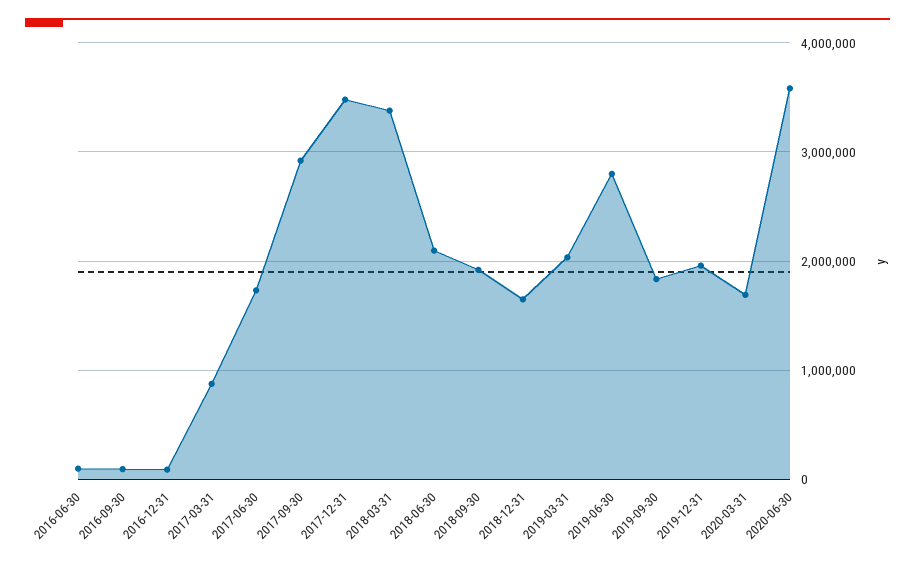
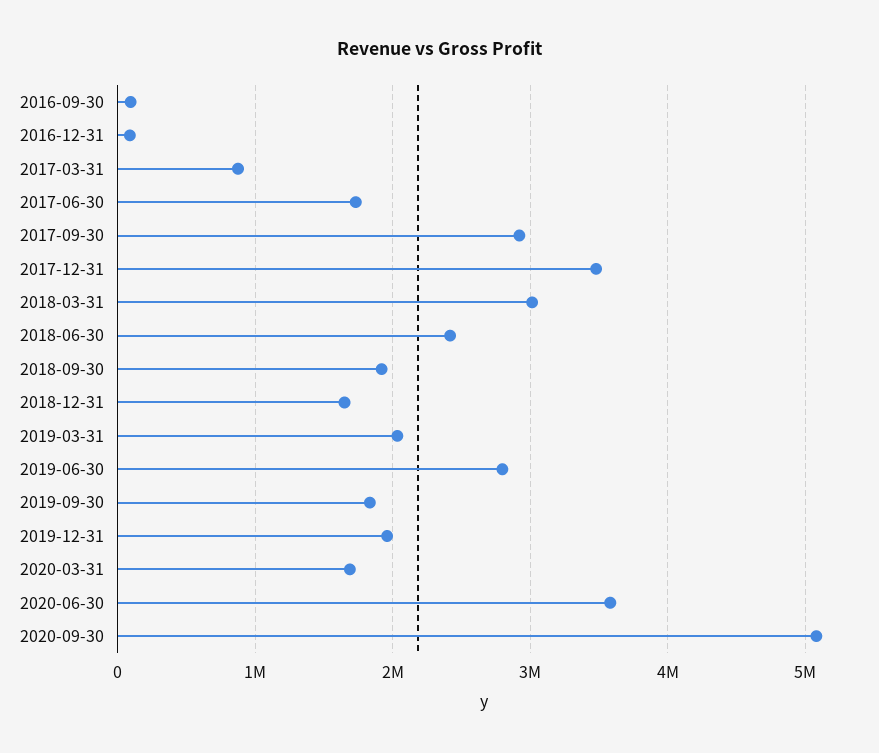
2016-06-30: 100000 -> none
2018-03-31: 3400000 -> 3000000
2018-06-30: 2100000 -> 2400000
2020-09-30: none -> 5100000

